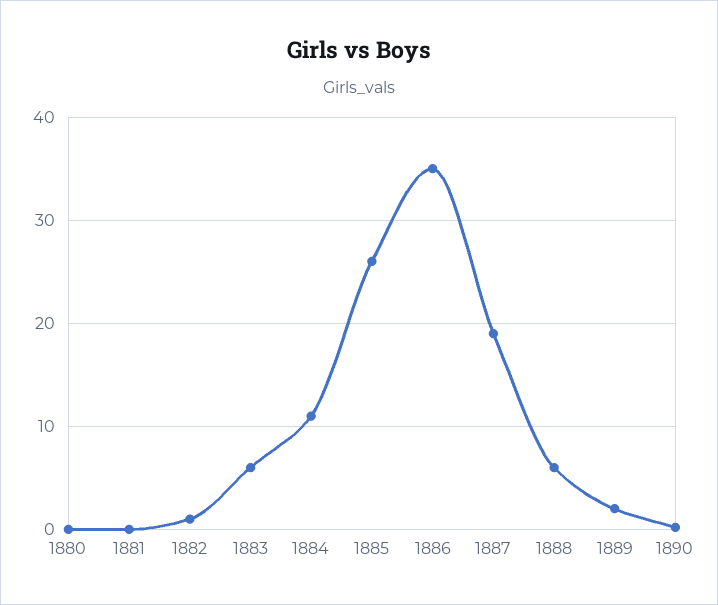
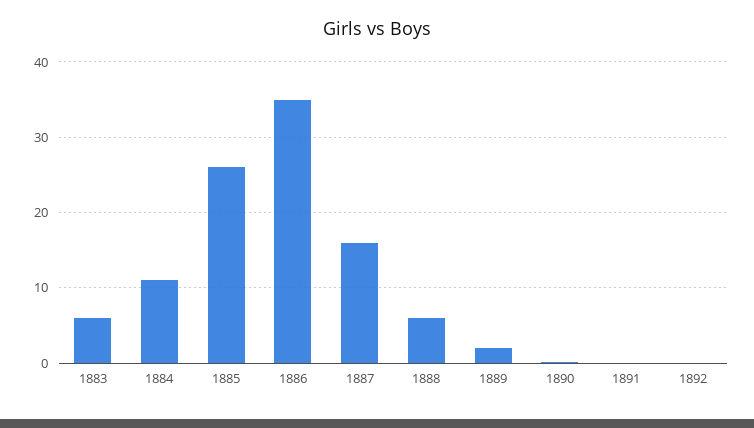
1880: 0 -> none
1881: 0 -> none
1882: 1 -> none
1887: 19 -> 16
1891: none -> 0
1892: none -> 0

